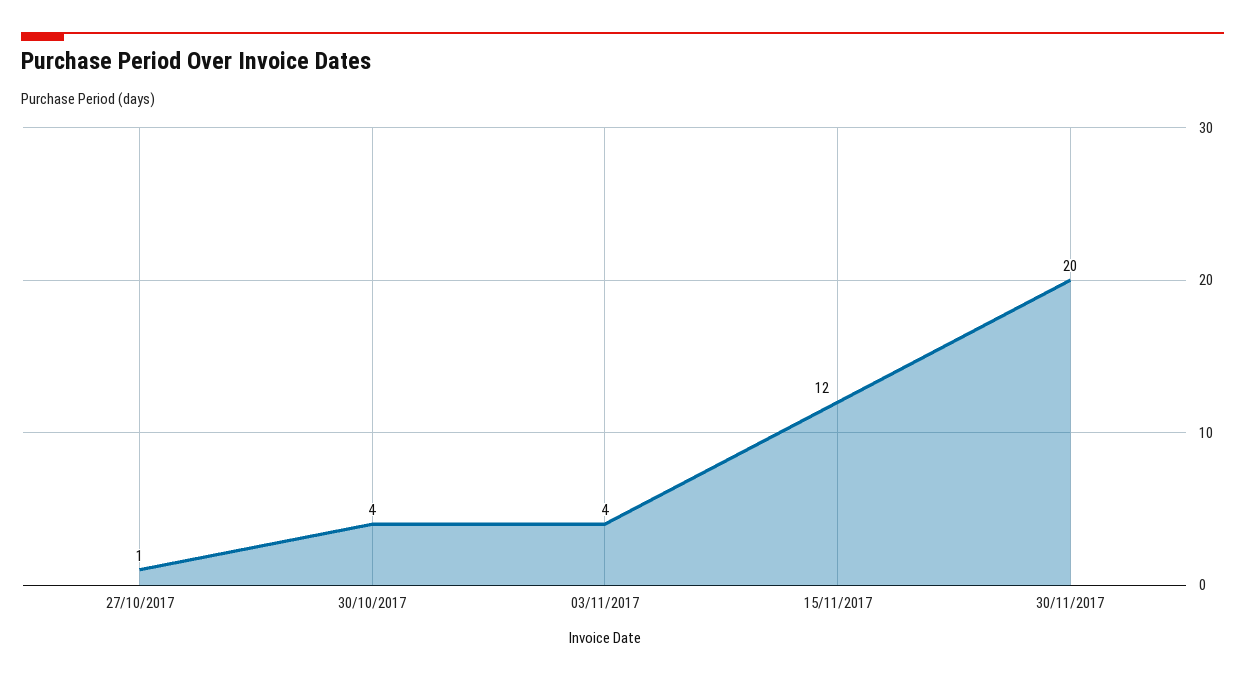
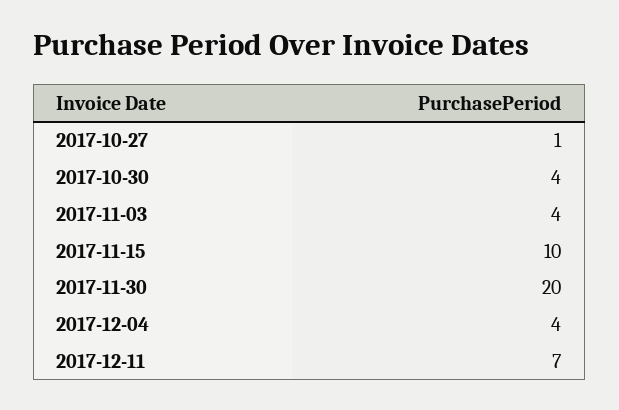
15/11/2017: 12 -> 10
2017-12-04: none -> 4
2017-12-11: none -> 7

